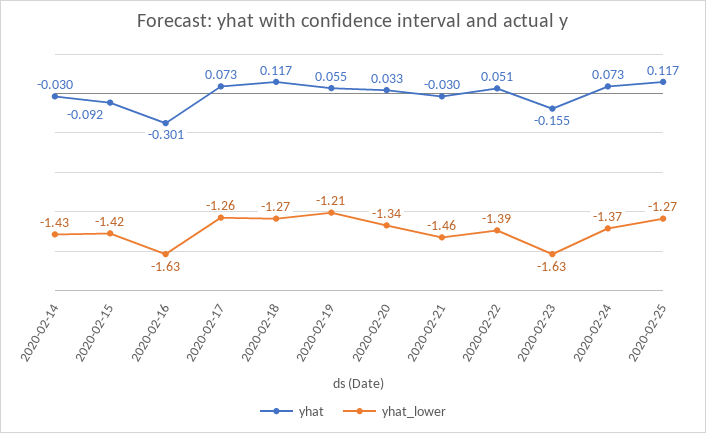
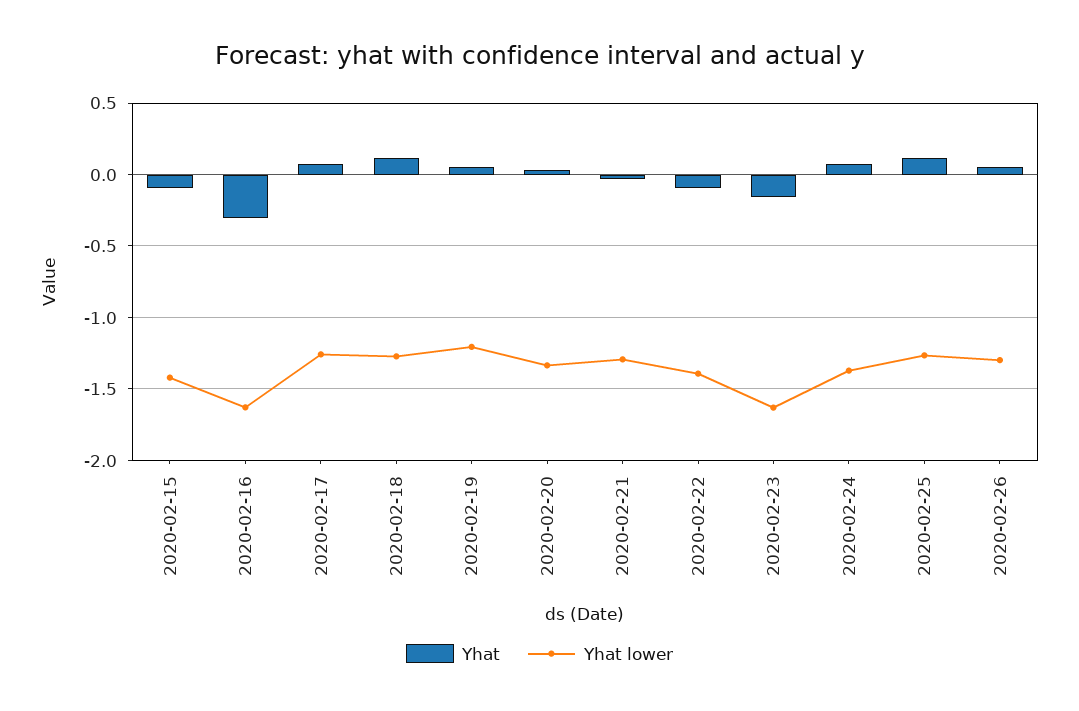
yhat, 2020-02-14: -0.03 -> none
yhat_lower, 2020-02-14: -1.43 -> none
yhat_lower, 2020-02-21: -1.46 -> -1.3
yhat, 2020-02-22: 0.051 -> -0.1
yhat, 2020-02-26: none -> 0.05
yhat_lower, 2020-02-26: none -> -1.3

